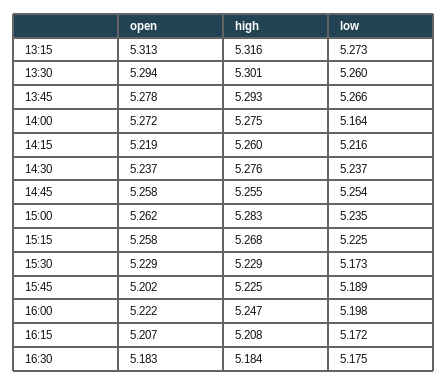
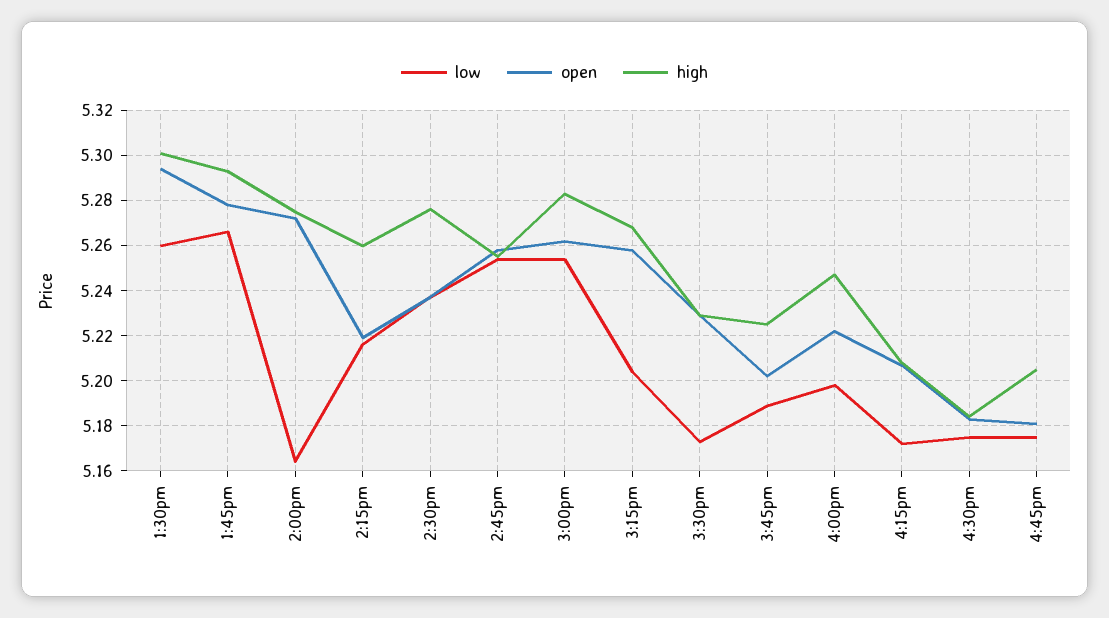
open, 13:15: 5.313 -> none
high, 13:15: 5.316 -> none
low, 13:15: 5.273 -> none
low, 15:00: 5.235 -> 5.255
low, 15:15: 5.225 -> 5.205
low, 4:45pm: none -> 5.175
open, 4:45pm: none -> 5.18
high, 4:45pm: none -> 5.205

